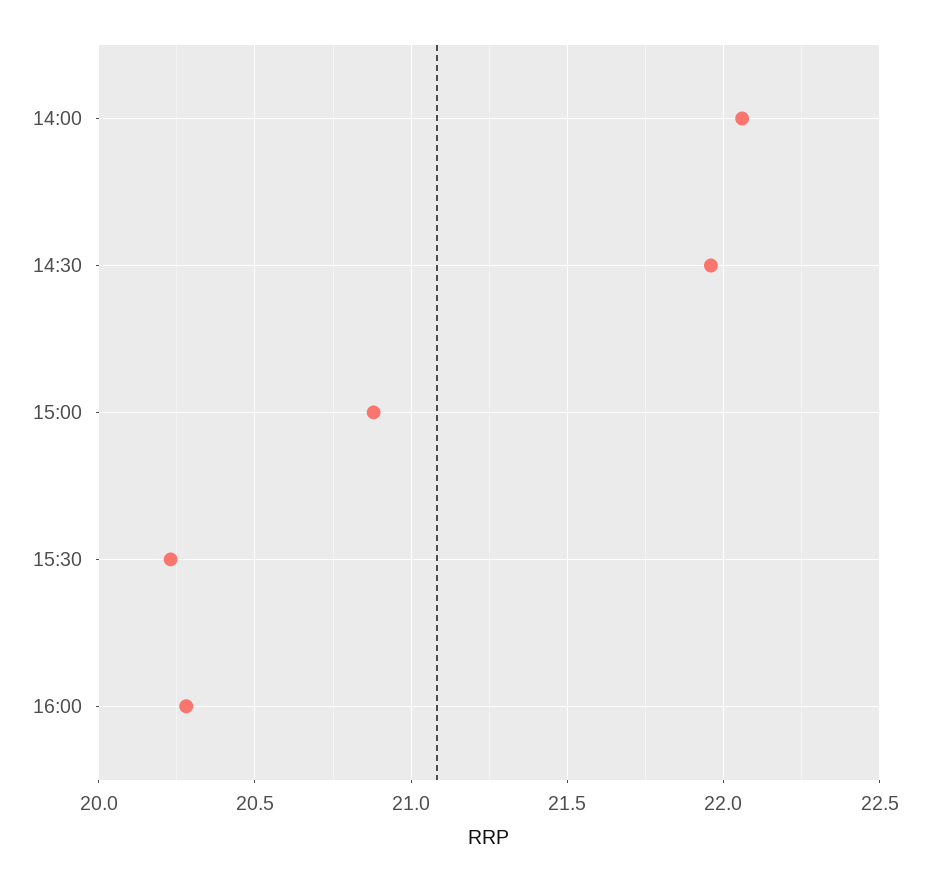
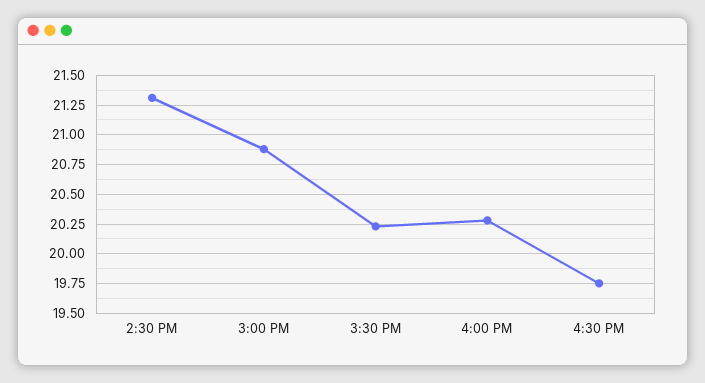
14:00: 22.05 -> none
14:30: 21.95 -> 21.25
4:30 PM: none -> 19.75

